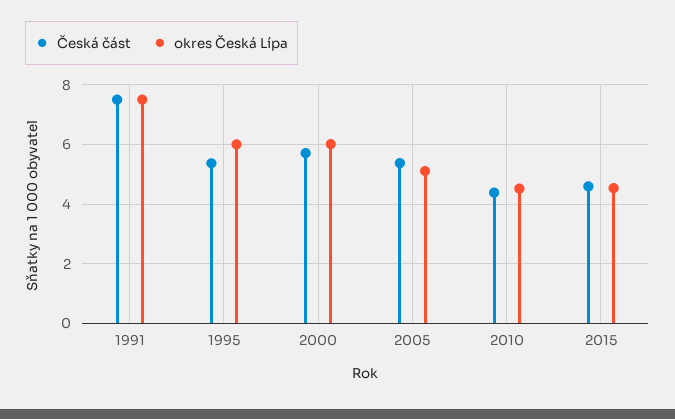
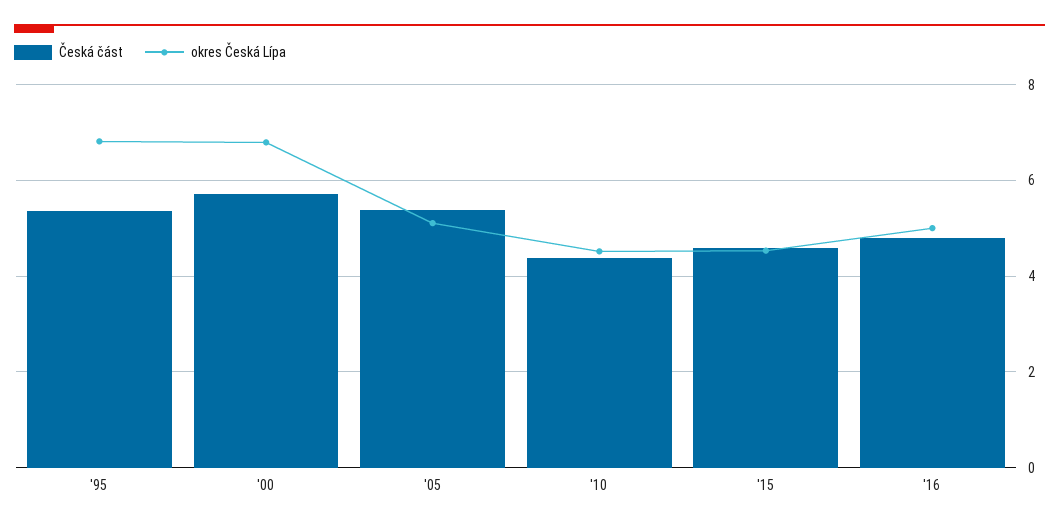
Česká část, 1991: 7.5 -> none
okres Česká Lípa, 1991: 7.5 -> none
okres Česká Lípa, 1995: 6 -> 6.8
okres Česká Lípa, 2000: 6 -> 6.8
Česká část, '16: none -> 4.8
okres Česká Lípa, '16: none -> 5

